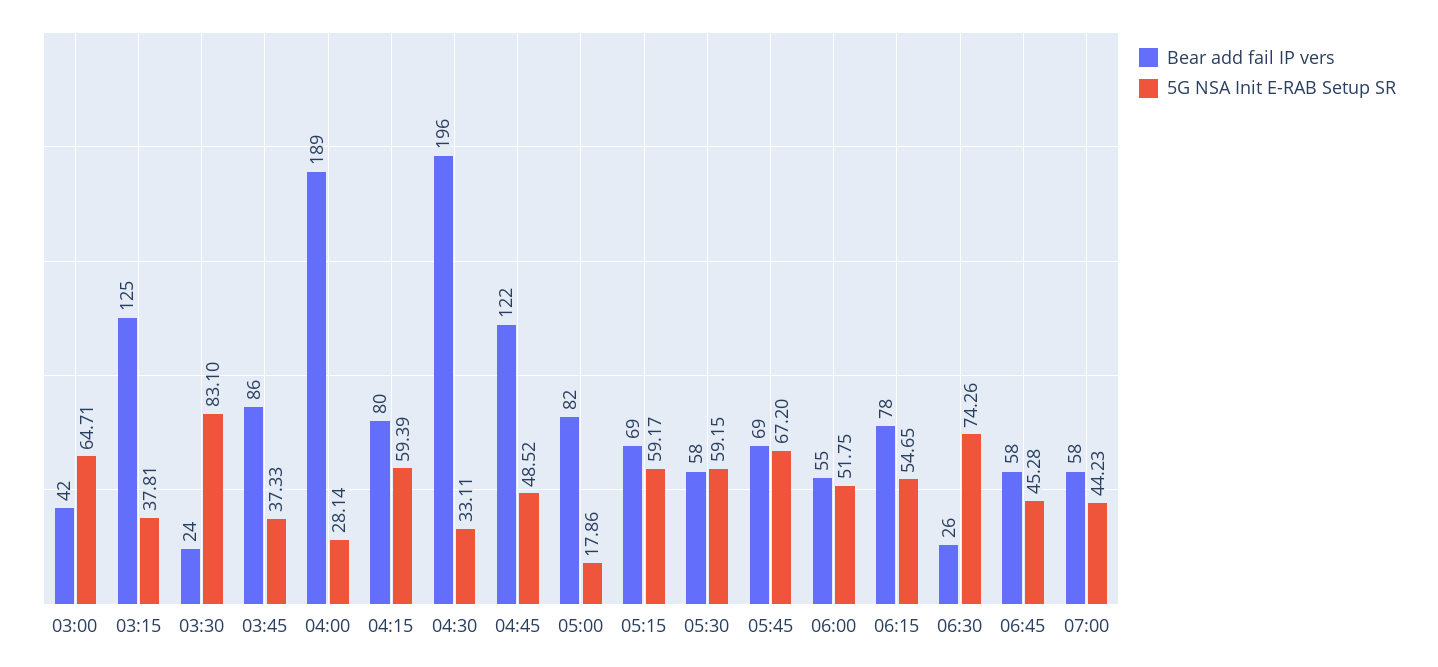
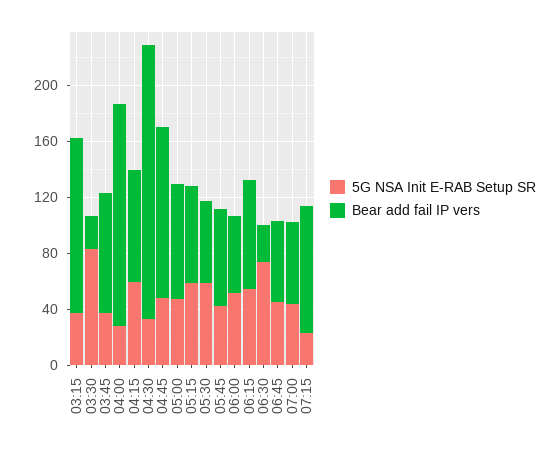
Bear add fail IP vers, 03:00: 42 -> none
5G NSA Init E-RAB Setup SR, 03:00: 64.71 -> none
Bear add fail IP vers, 04:00: 189 -> 160
5G NSA Init E-RAB Setup SR, 05:00: 17.86 -> 50
5G NSA Init E-RAB Setup SR, 05:45: 67.2 -> 40
5G NSA Init E-RAB Setup SR, 07:15: none -> 20
Bear add fail IP vers, 07:15: none -> 90

